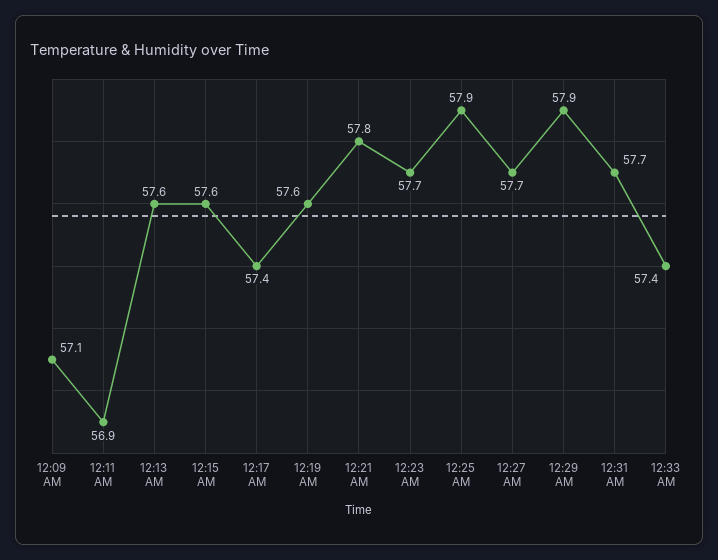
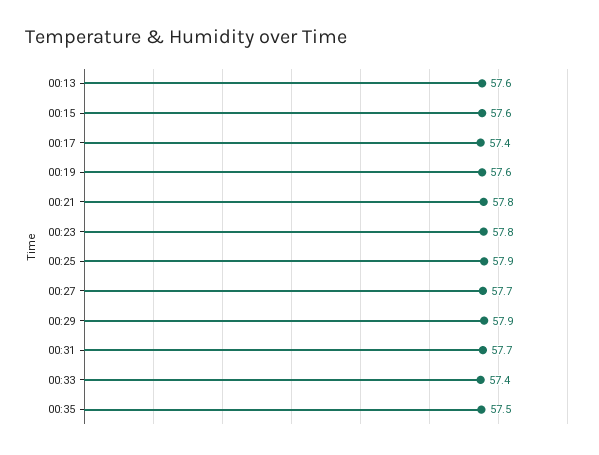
12:09 AM: 57.1 -> none
12:11 AM: 56.9 -> none
12:23 AM: 57.7 -> 57.8
00:35: none -> 57.5

